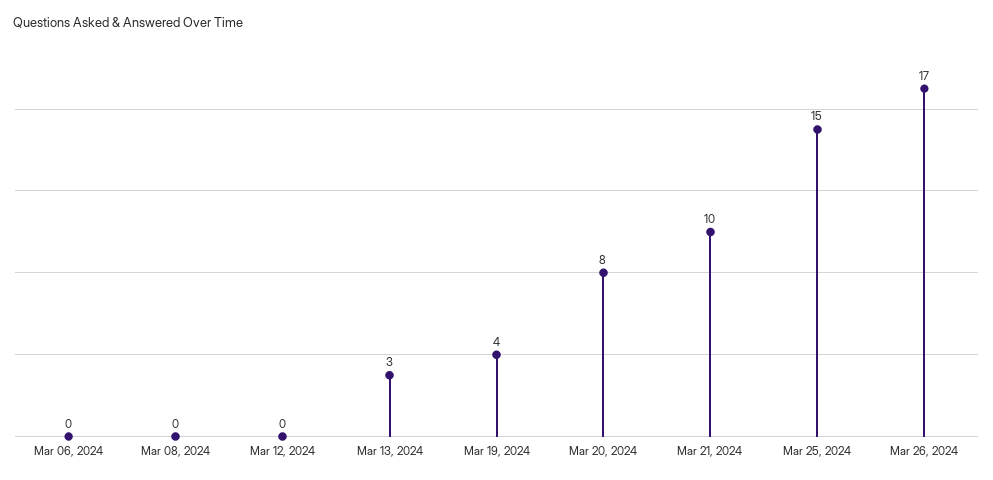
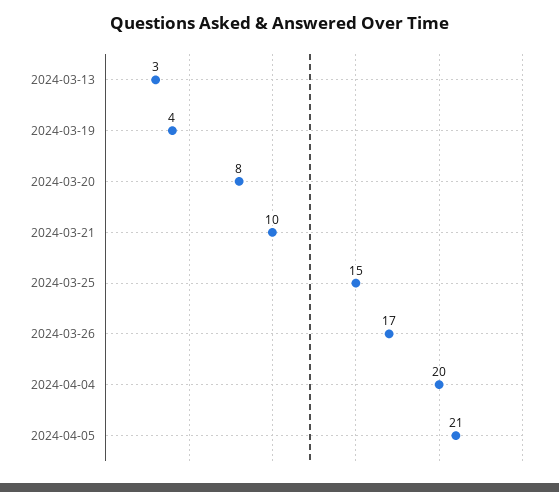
Mar 06, 2024: 0 -> none
Mar 08, 2024: 0 -> none
Mar 12, 2024: 0 -> none
2024-04-04: none -> 20
2024-04-05: none -> 21

